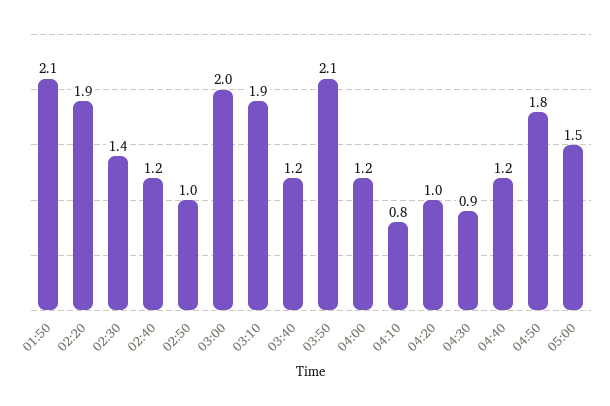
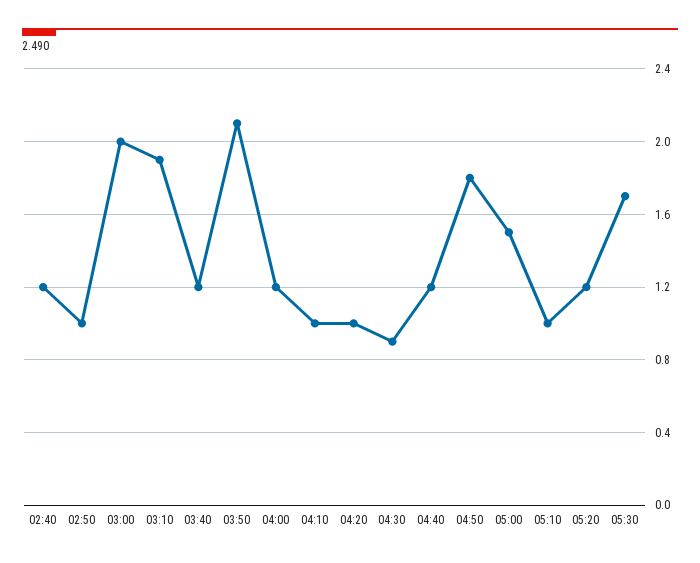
01:50: 2.1 -> none
02:20: 1.9 -> none
02:30: 1.4 -> none
04:10: 0.8 -> 1
05:10: none -> 1
05:20: none -> 1.2
05:30: none -> 1.7

